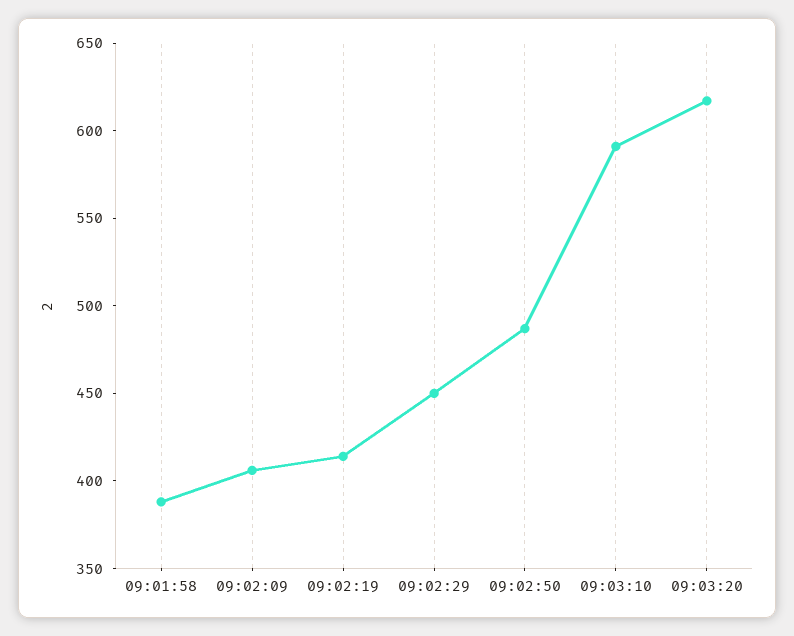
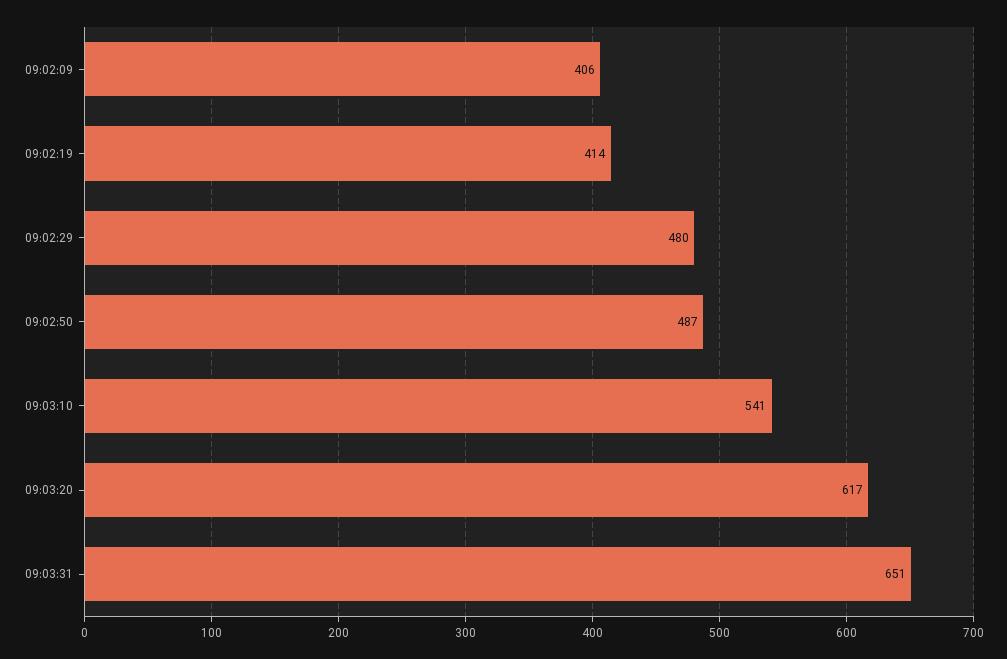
09:01:58: 390 -> none
09:02:29: 450 -> 480
09:03:10: 590 -> 541
09:03:31: none -> 651

